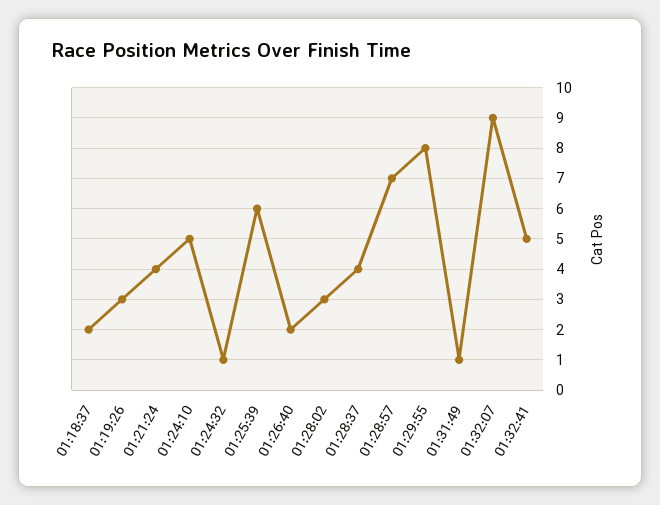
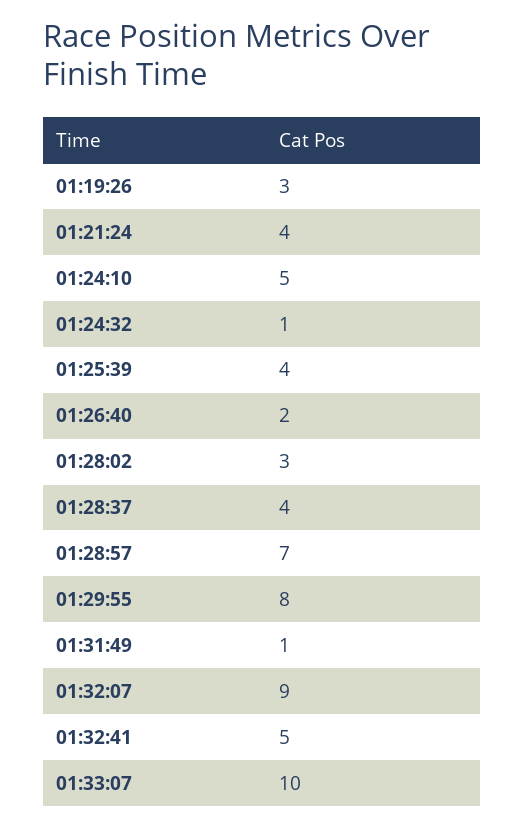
01:18:37: 2 -> none
01:25:39: 6 -> 4
01:33:07: none -> 10

